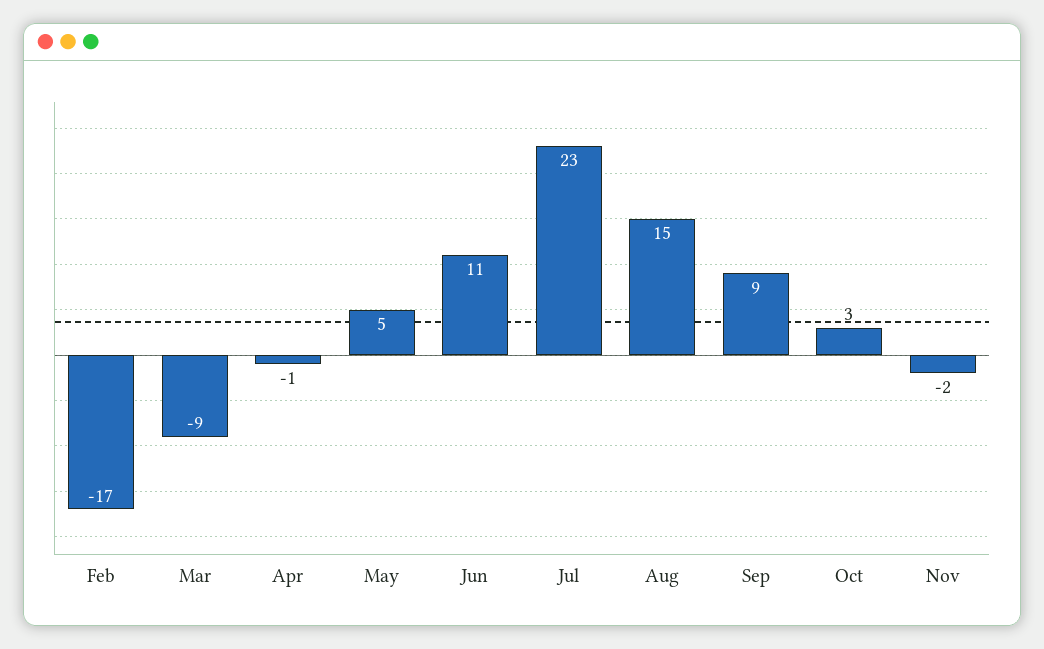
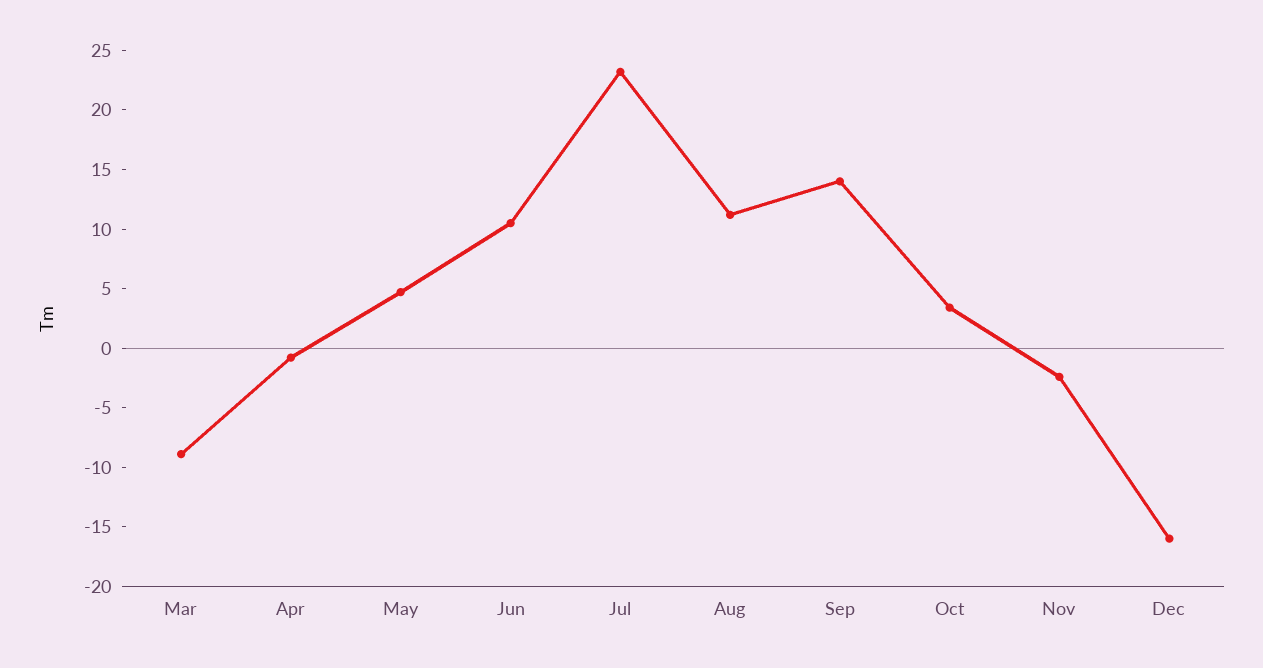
Feb: -17 -> none
Aug: 15 -> 11
Sep: 9 -> 14
Dec: none -> -16

